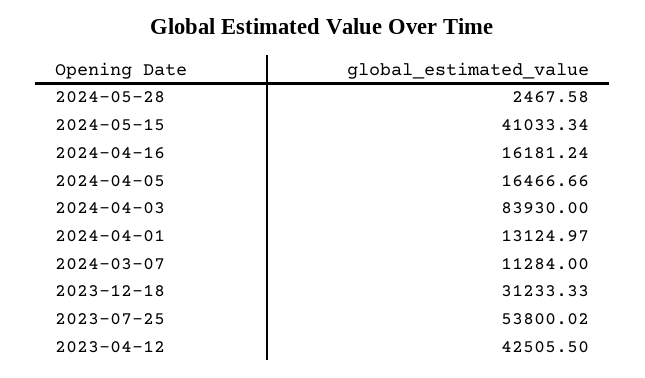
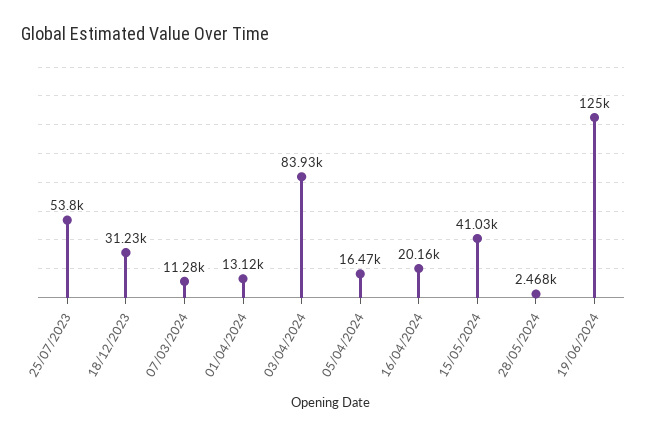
2024-04-16: 16181.24 -> 20160
2023-04-12: 42505.5 -> none
19/06/2024: none -> 125000

